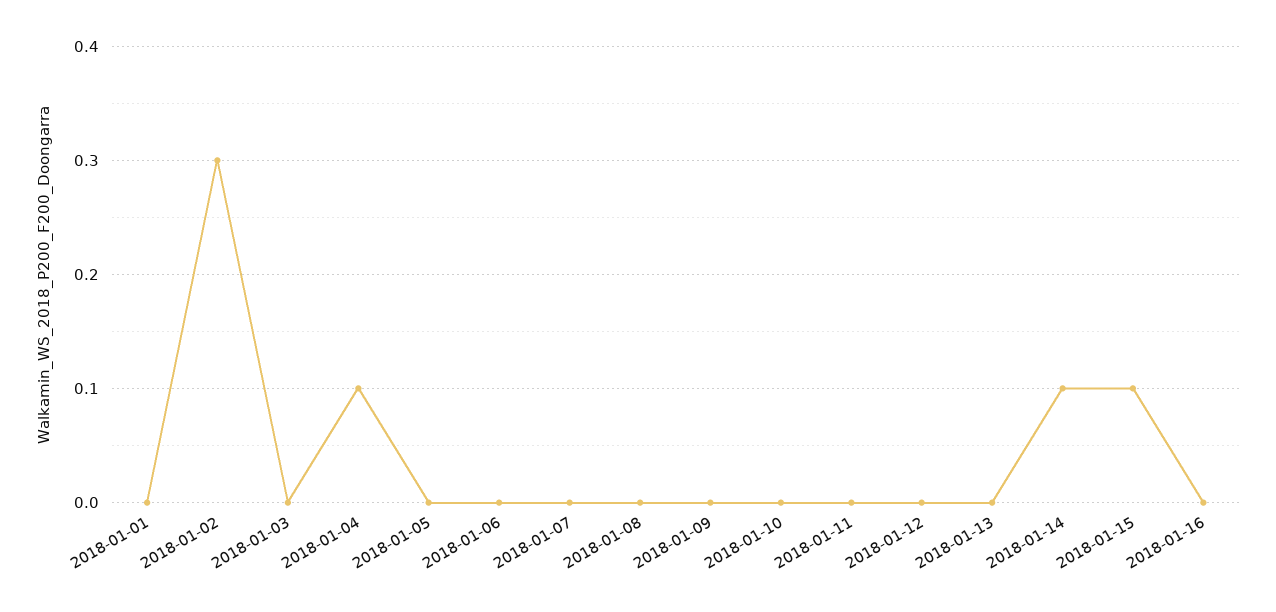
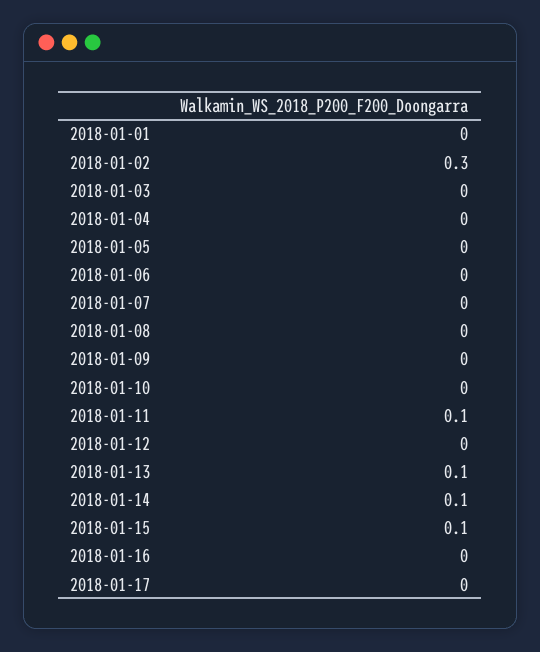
2018-01-04: 0.1 -> 0
2018-01-11: 0 -> 0.1
2018-01-13: 0 -> 0.1
2018-01-17: none -> 0

